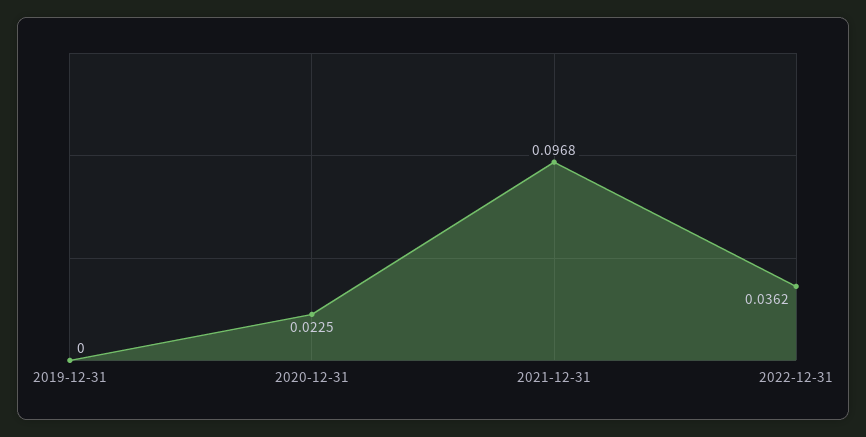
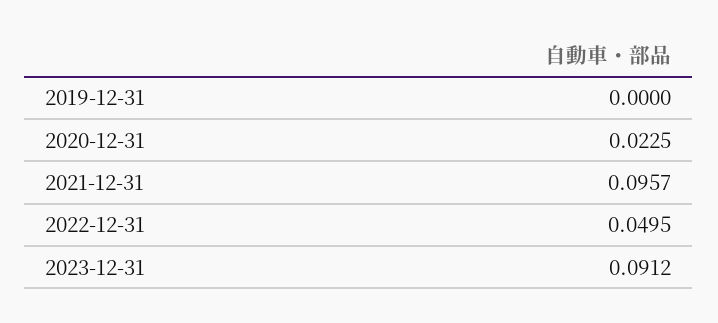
2021-12-31: 0.0968 -> 0.0957
2022-12-31: 0.0362 -> 0.0495
2023-12-31: none -> 0.0912

